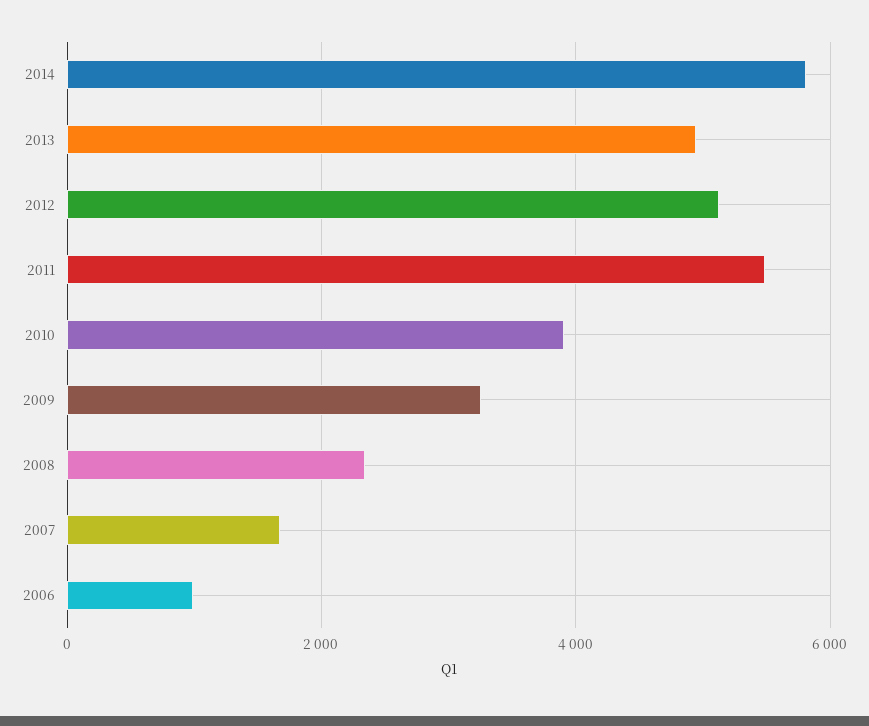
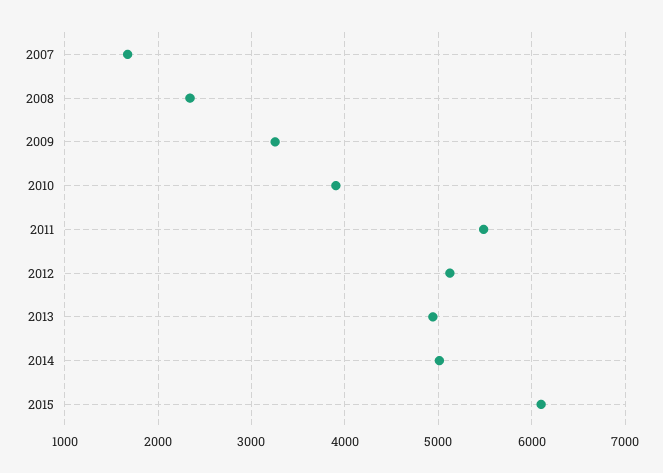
2014: 5800 -> 5000
2006: 1000 -> none
2015: none -> 6100

